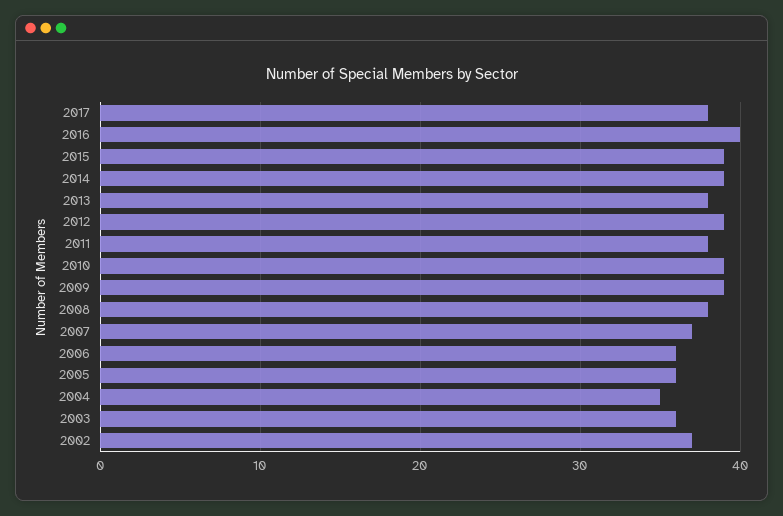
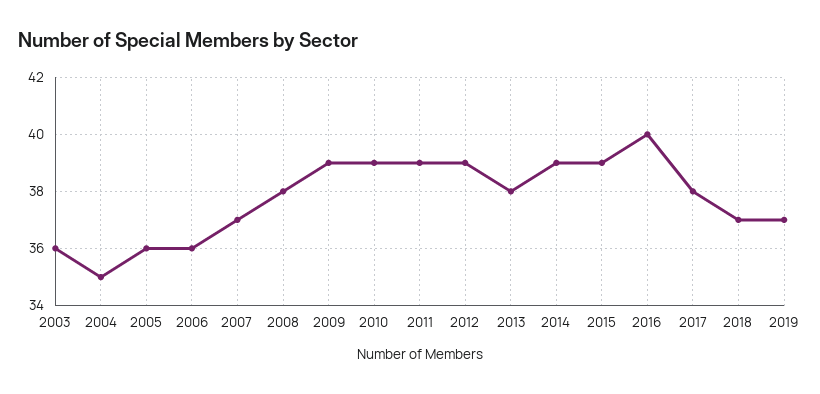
2011: 38 -> 39
2002: 37 -> none
2018: none -> 37
2019: none -> 37

